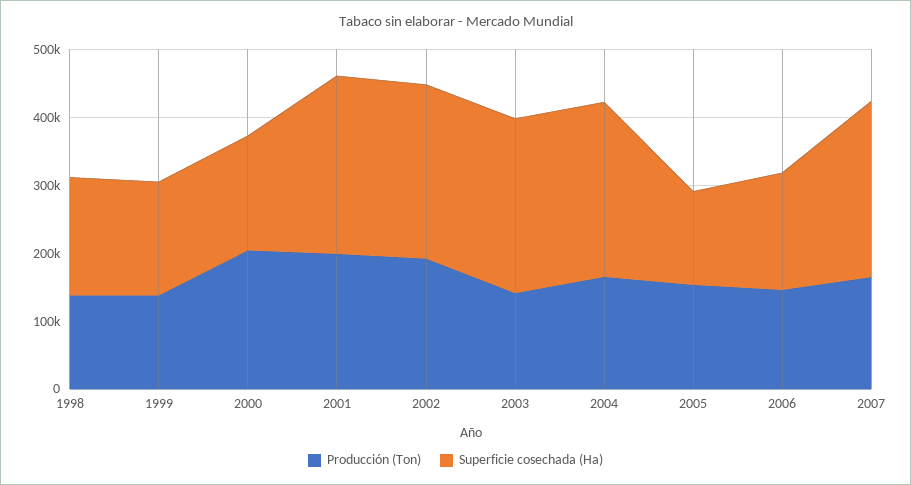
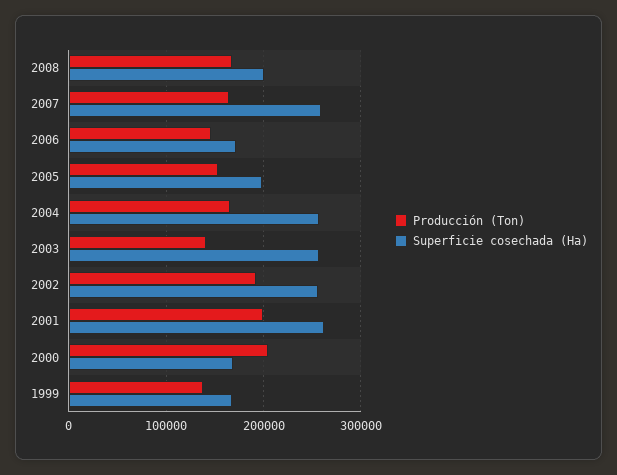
Producción (Ton), 1998: 140000 -> none
Superficie cosechada (Ha), 1998: 180000 -> none
Superficie cosechada (Ha), 2005: 140000 -> 200000
Producción (Ton), 2008: none -> 170000
Superficie cosechada (Ha), 2008: none -> 200000

